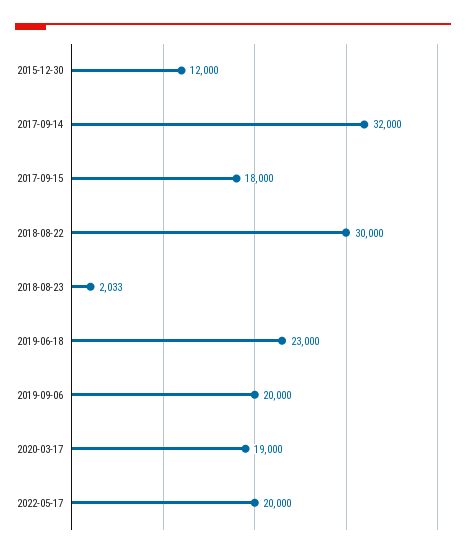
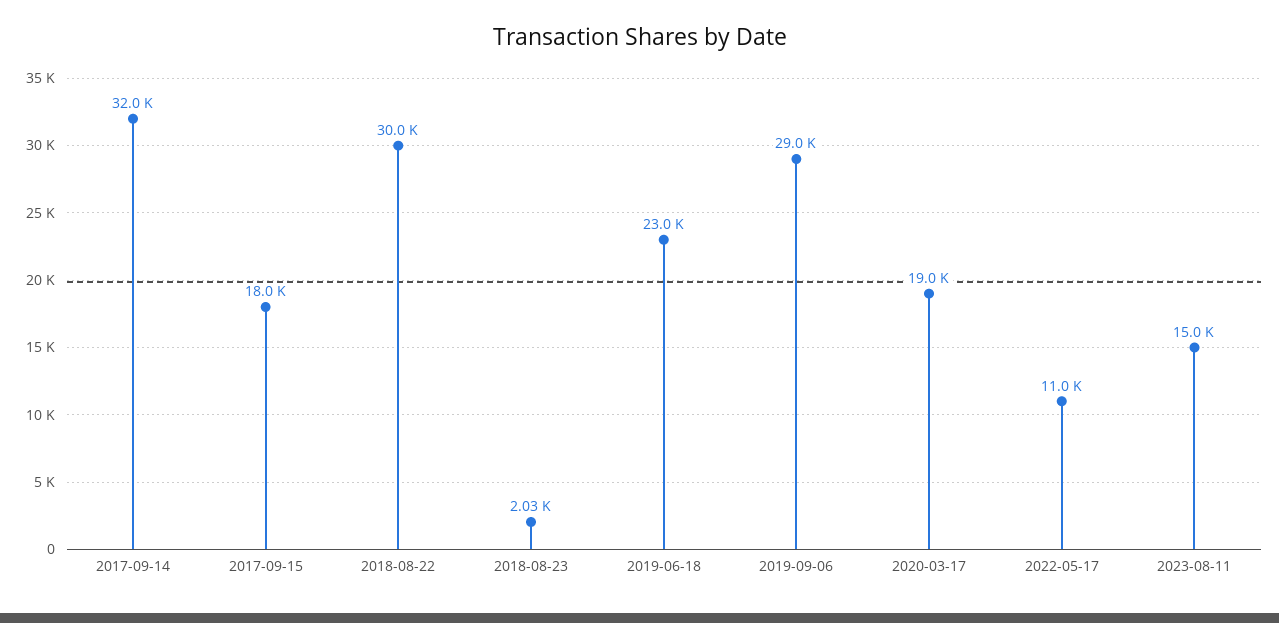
2015-12-30: 12000 -> none
2019-09-06: 20000 -> 29000
2022-05-17: 20000 -> 11000
2023-08-11: none -> 15000

